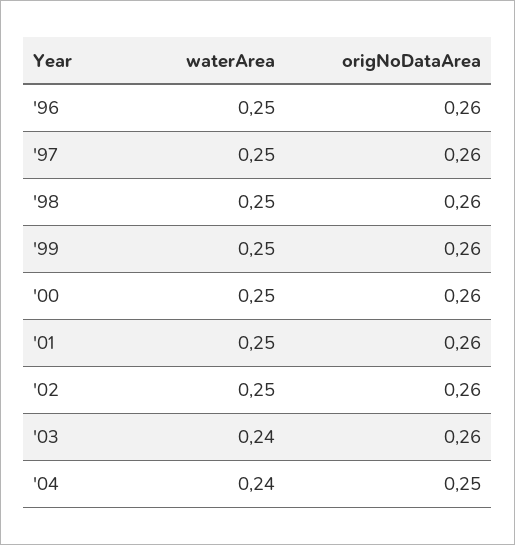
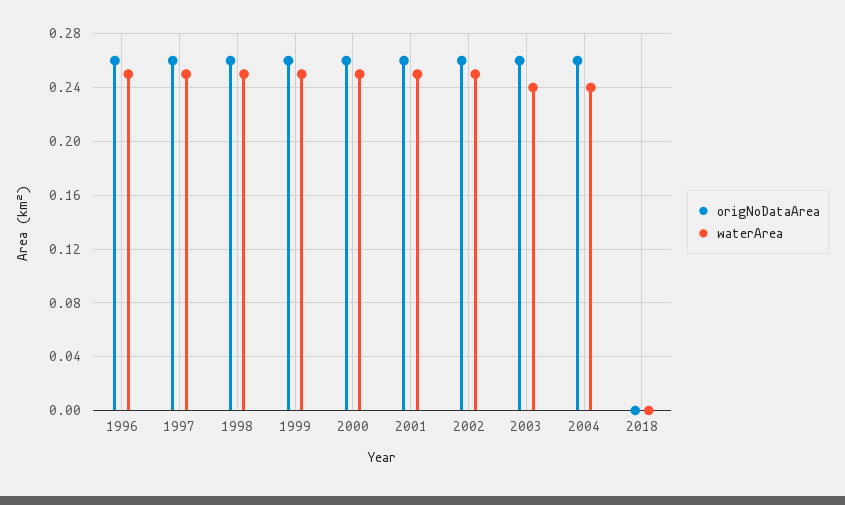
origNoDataArea, '04: 0.25 -> 0.26
origNoDataArea, 2018: none -> 0
waterArea, 2018: none -> 0

